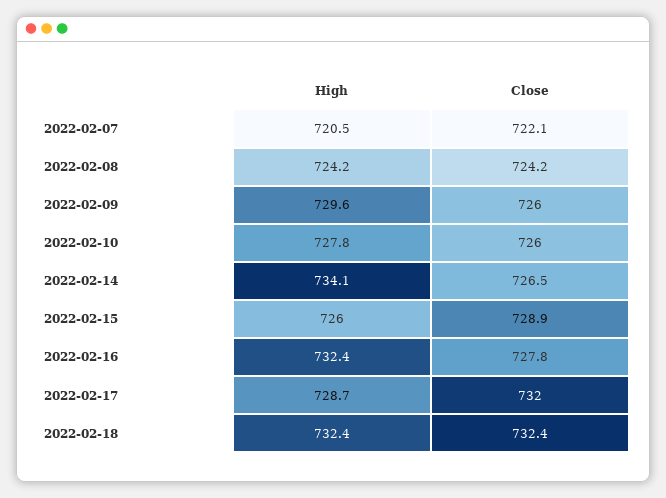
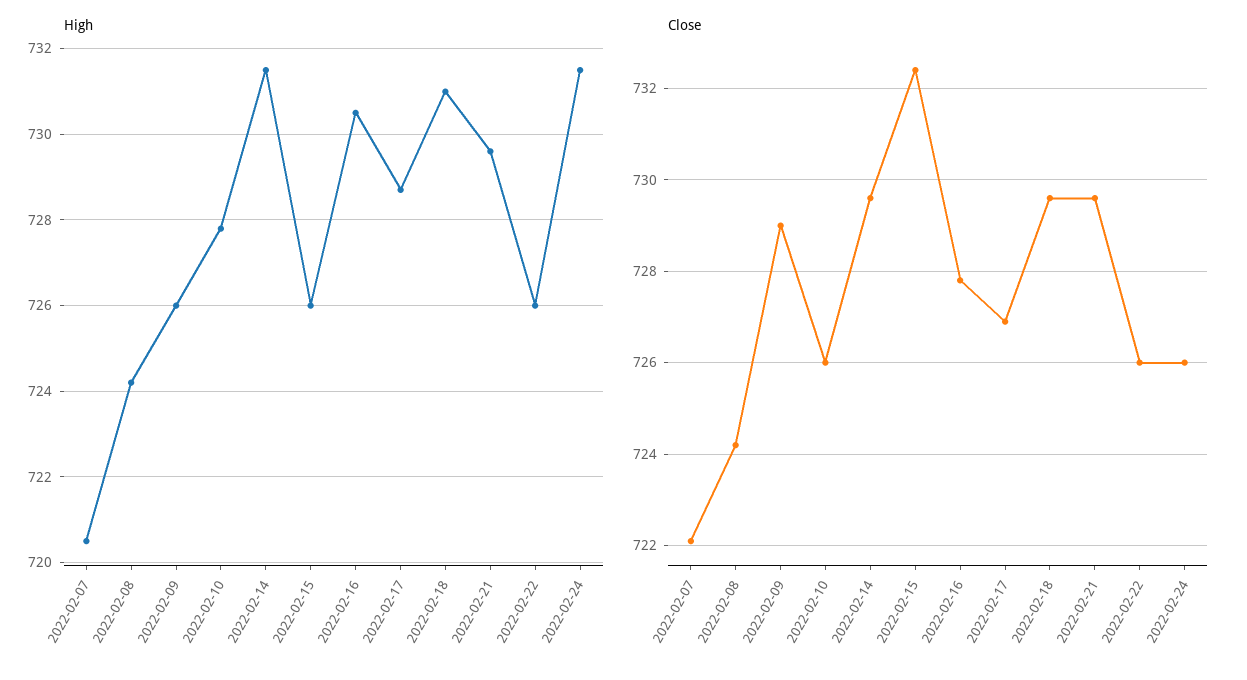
High, 2022-02-09: 729.6 -> 726
Close, 2022-02-09: 726 -> 729
High, 2022-02-14: 734.1 -> 731.5
Close, 2022-02-14: 726.5 -> 729.5
Close, 2022-02-15: 728.9 -> 732.5
High, 2022-02-16: 732.4 -> 730.5
Close, 2022-02-17: 732 -> 727
High, 2022-02-18: 732.4 -> 731
Close, 2022-02-18: 732.4 -> 729.5
High, 2022-02-21: none -> 729.5
High, 2022-02-22: none -> 726
High, 2022-02-24: none -> 731.5
Close, 2022-02-21: none -> 729.5
Close, 2022-02-22: none -> 726
Close, 2022-02-24: none -> 726

